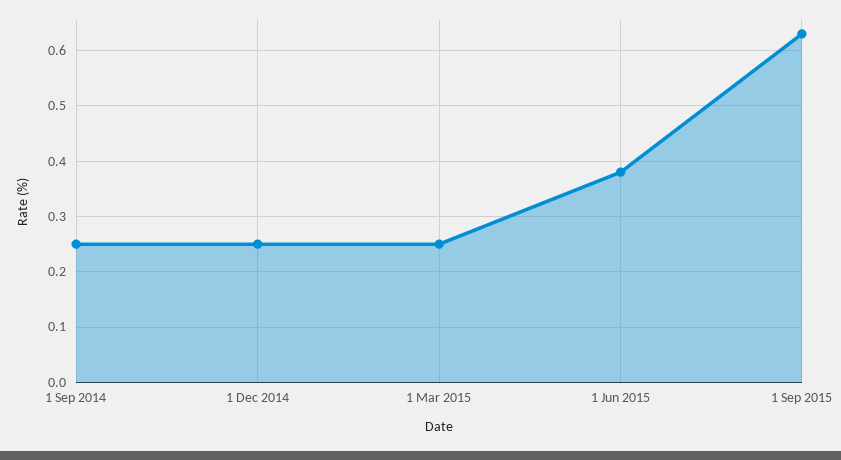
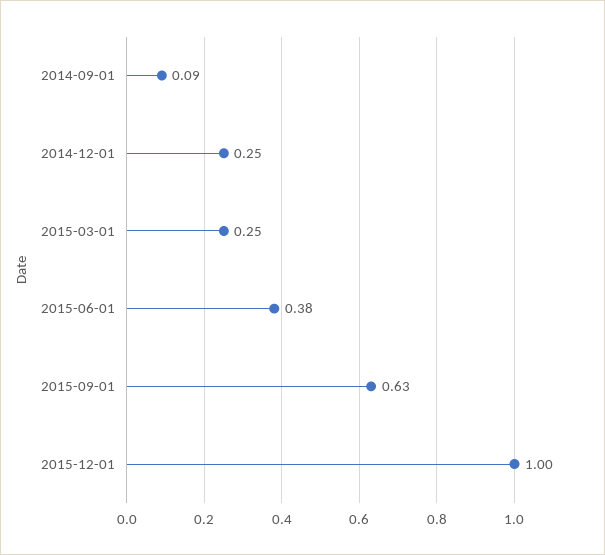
1 Sep 2014: 0.25 -> 0.09
2015-12-01: none -> 1

